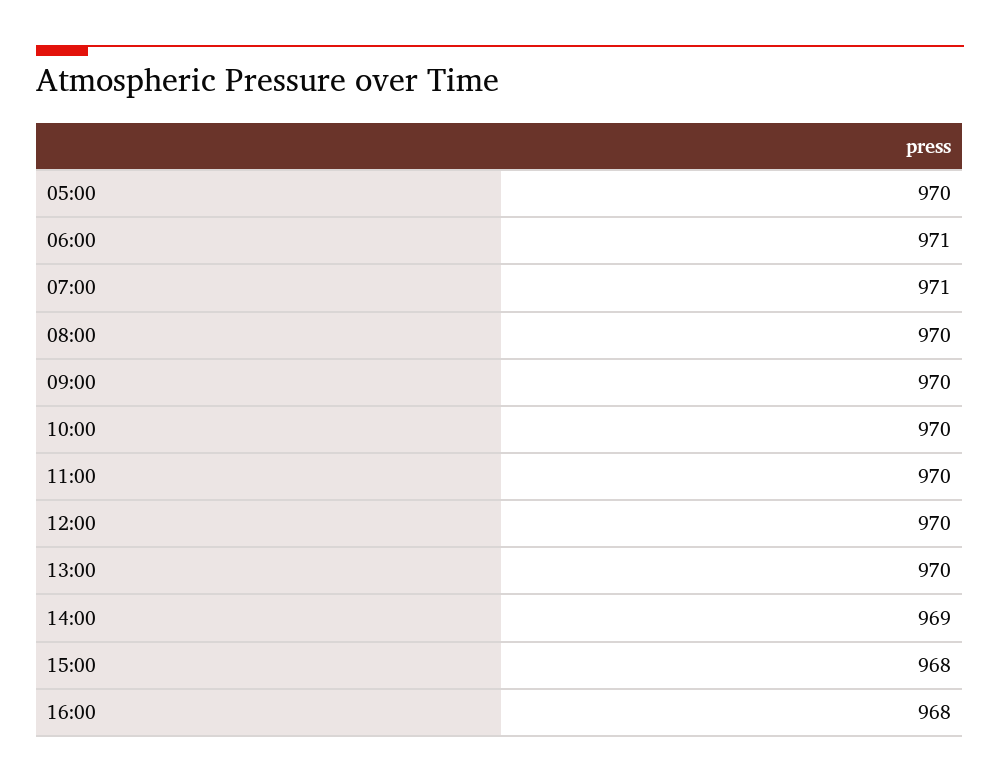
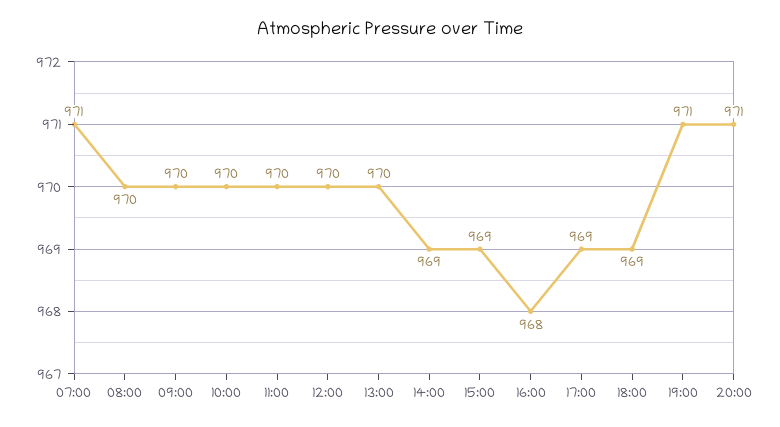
05:00: 970 -> none
06:00: 971 -> none
15:00: 968 -> 969
17:00: none -> 969
18:00: none -> 969
19:00: none -> 971
20:00: none -> 971

